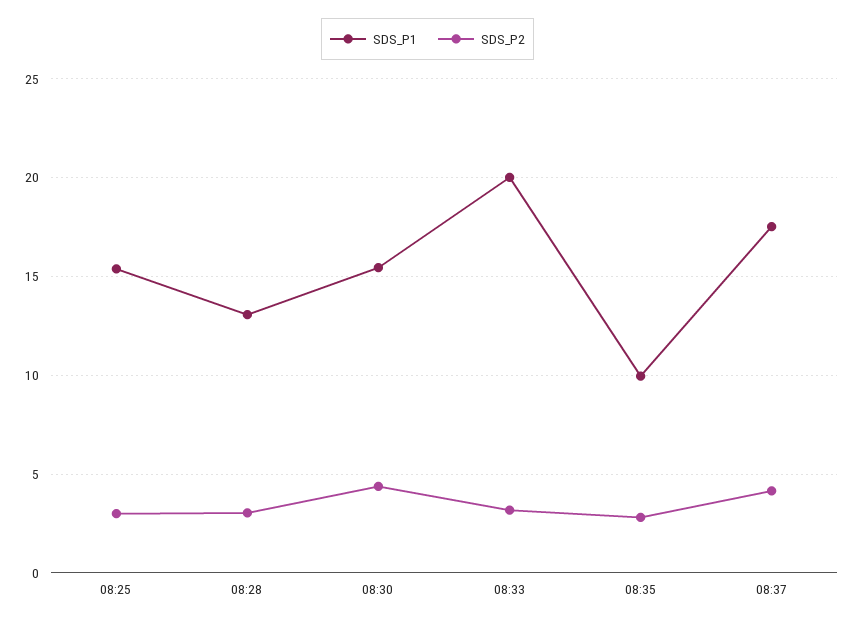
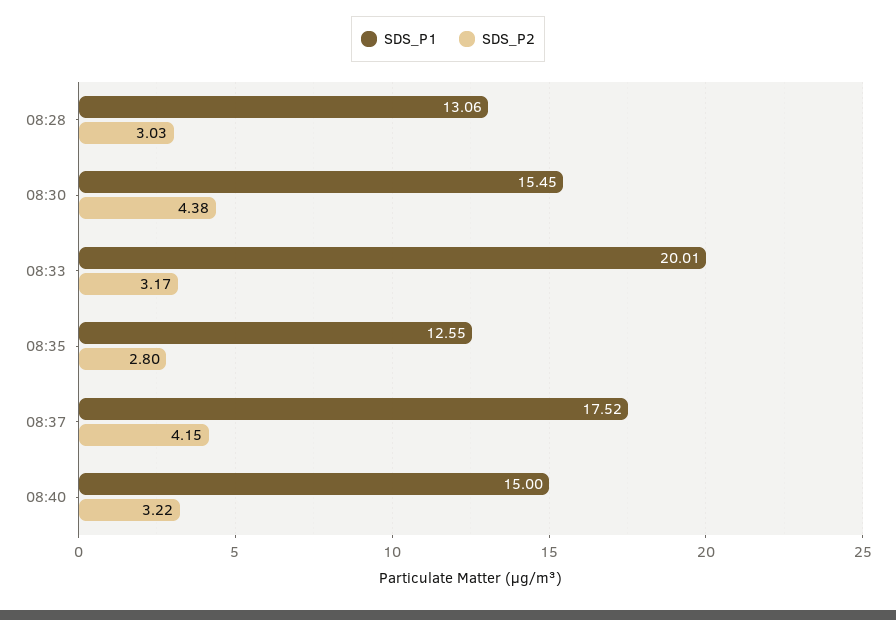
SDS_P1, 08:25: 15.5 -> none
SDS_P2, 08:25: 3 -> none
SDS_P1, 08:35: 10 -> 12.55
SDS_P1, 08:40: none -> 15
SDS_P2, 08:40: none -> 3.22

